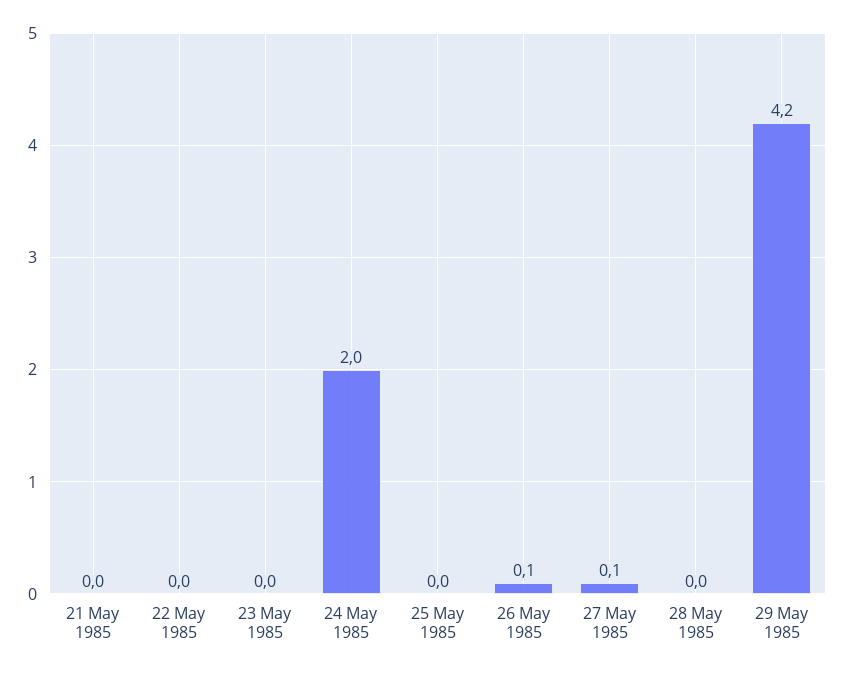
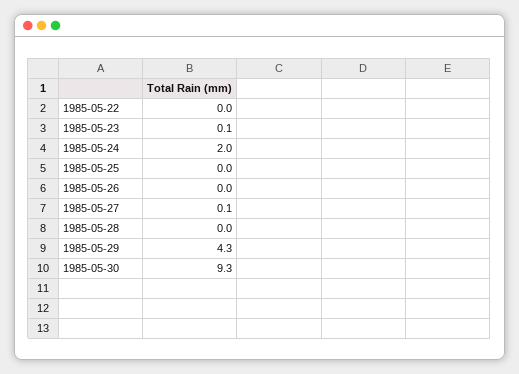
21 May 1985: 0 -> none
23 May 1985: 0 -> 0.1
26 May 1985: 0.1 -> 0
29 May 1985: 4.2 -> 4.3
1985-05-30: none -> 9.3

